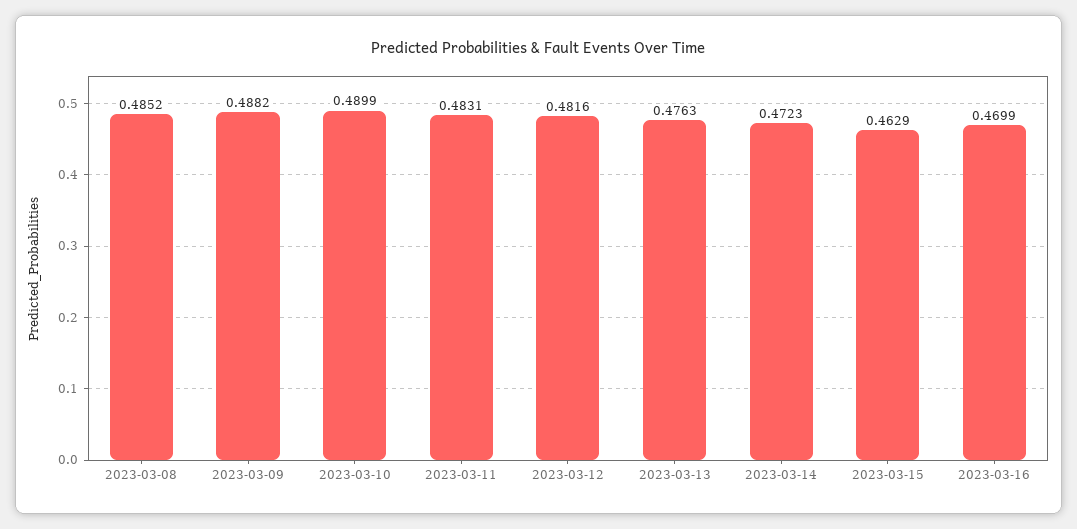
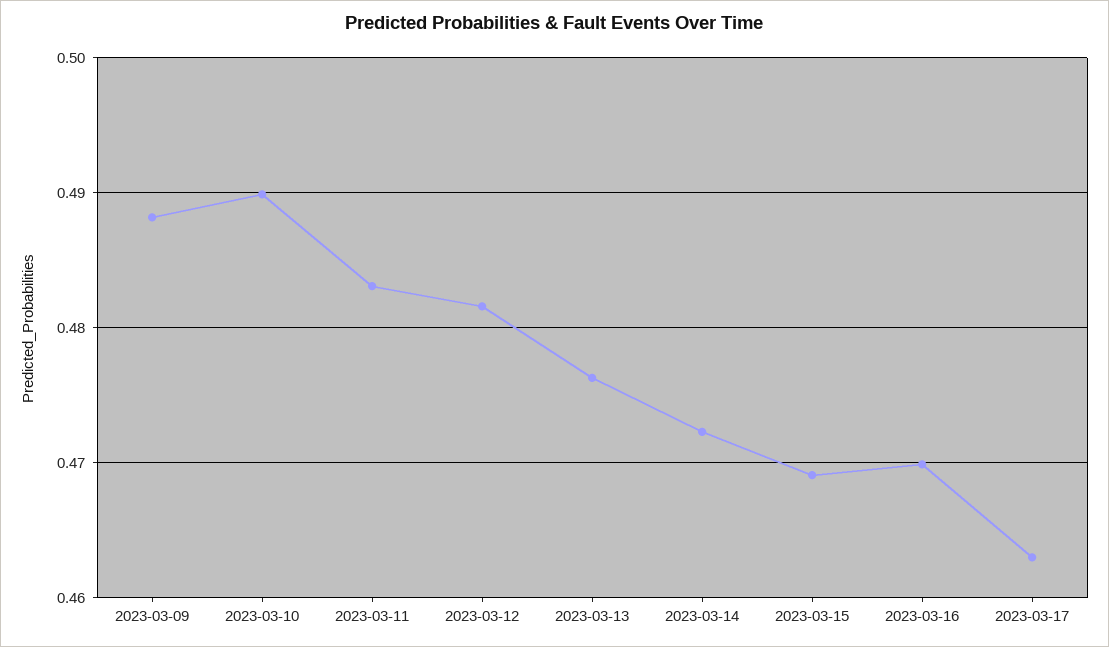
2023-03-08: 0.4852 -> none
2023-03-15: 0.4629 -> 0.469
2023-03-17: none -> 0.463

